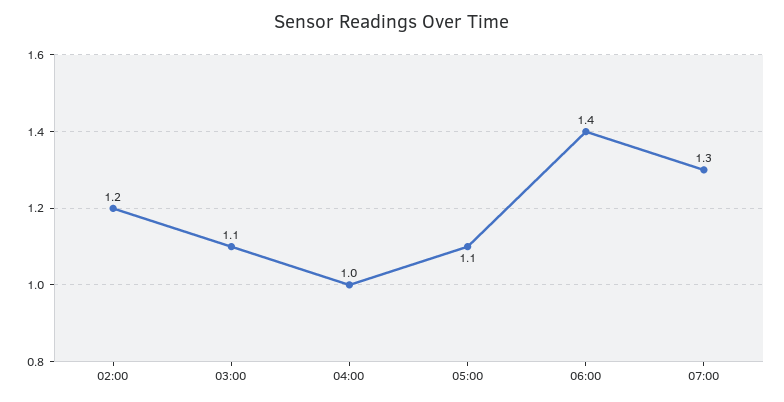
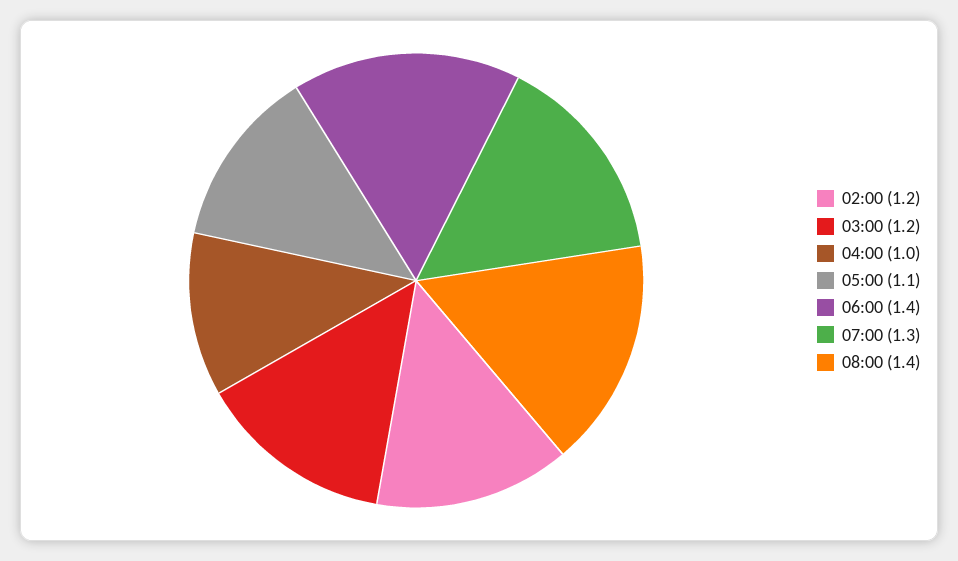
03:00: 1.1 -> 1.2
08:00: none -> 1.4

